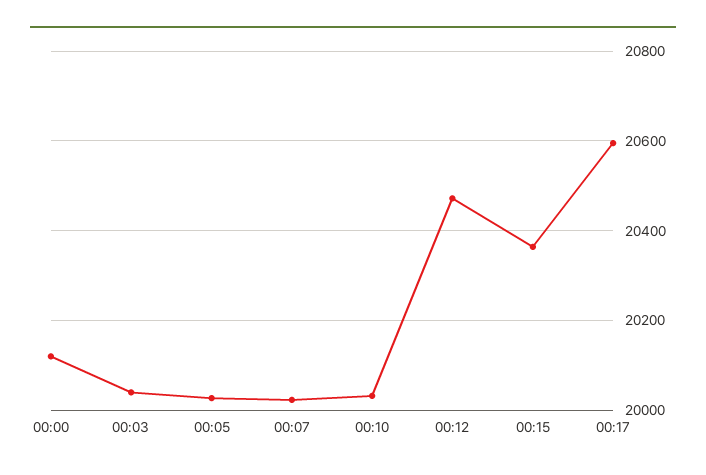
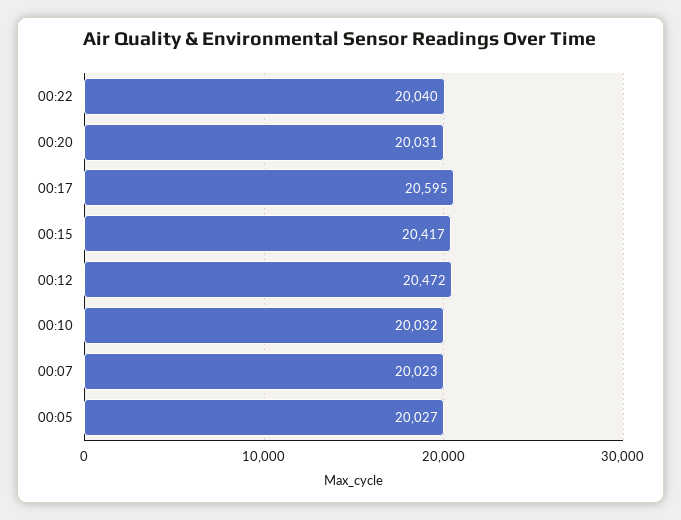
00:00: 20120 -> none
00:03: 20040 -> none
00:15: 20360 -> 20417
00:22: none -> 20040
00:20: none -> 20031

